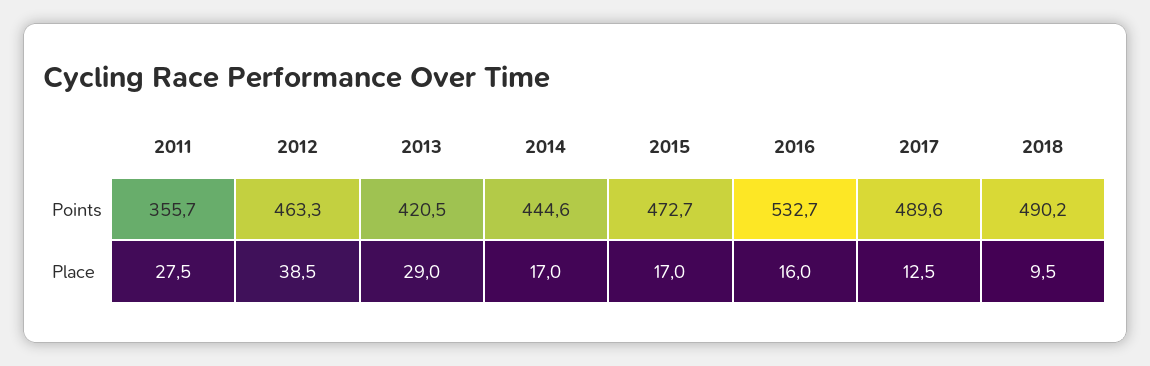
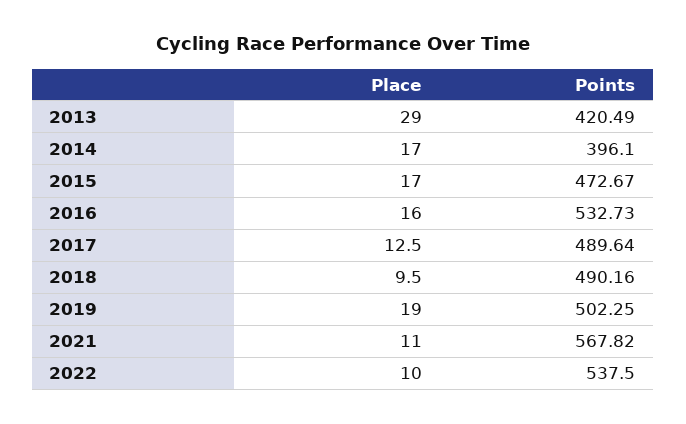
2011, Points: 355.7 -> none
2012, Points: 463.3 -> none
2014, Points: 444.6 -> 396.1
2011, Place: 27.5 -> none
2012, Place: 38.5 -> none
2019, Place: none -> 19
2019, Points: none -> 502.25
2021, Place: none -> 11
2021, Points: none -> 567.82
2022, Place: none -> 10
2022, Points: none -> 537.5

